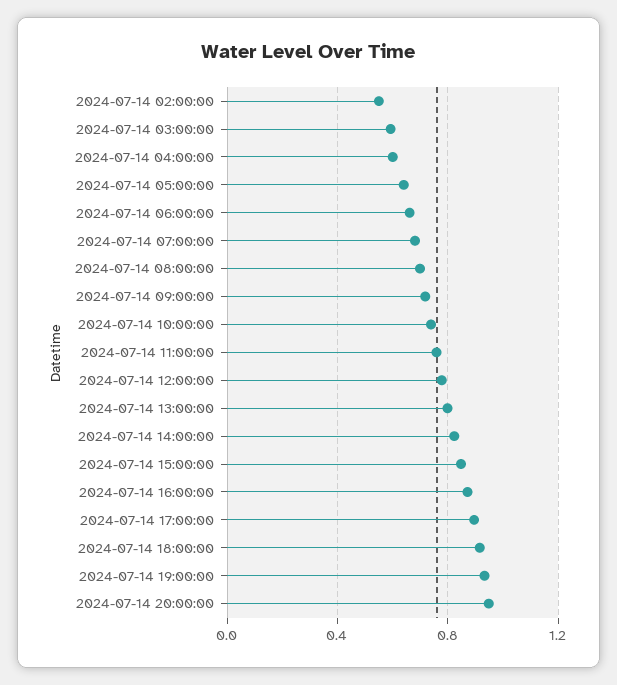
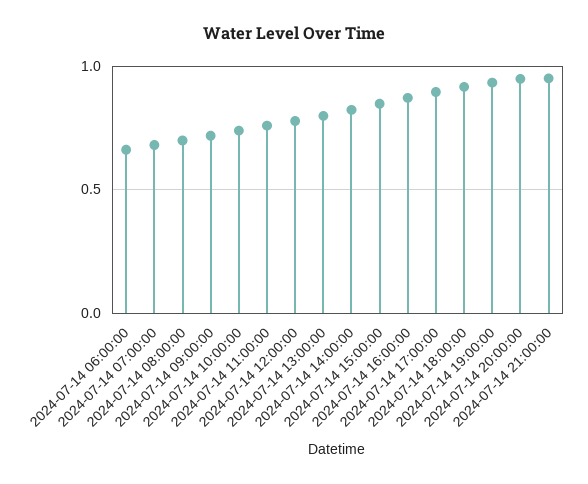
2024-07-14 02:00:00: 0.55 -> none
2024-07-14 03:00:00: 0.6 -> none
2024-07-14 04:00:00: 0.6 -> none
2024-07-14 05:00:00: 0.65 -> none
2024-07-14 21:00:00: none -> 0.95

